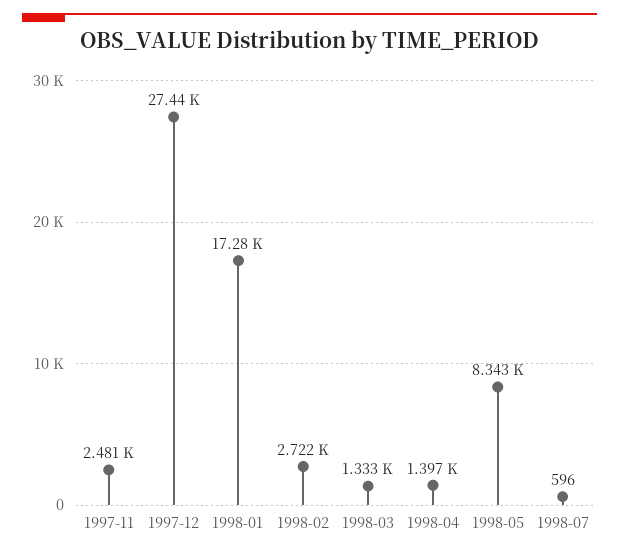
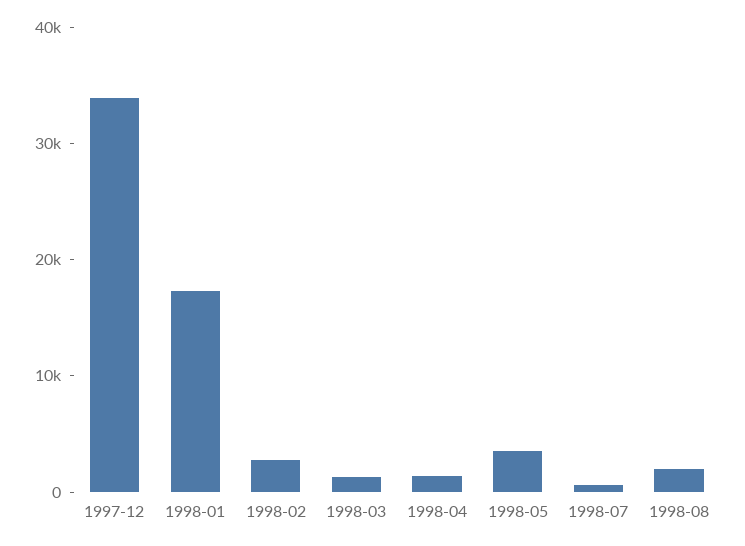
1997-11: 2481 -> none
1997-12: 27440 -> 34000
1998-05: 8343 -> 4000
1998-08: none -> 2000

